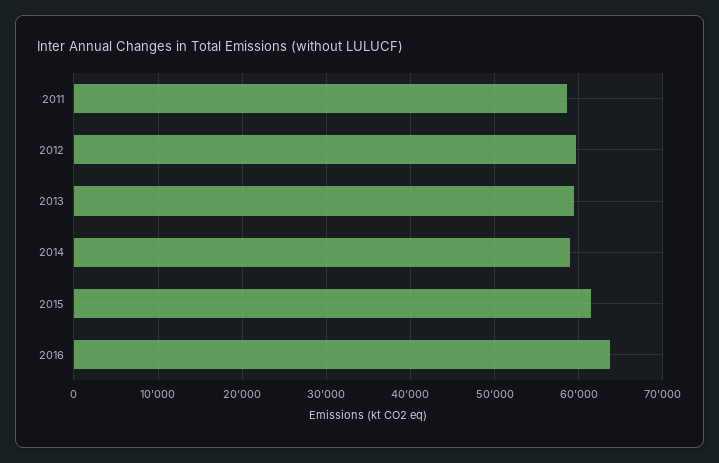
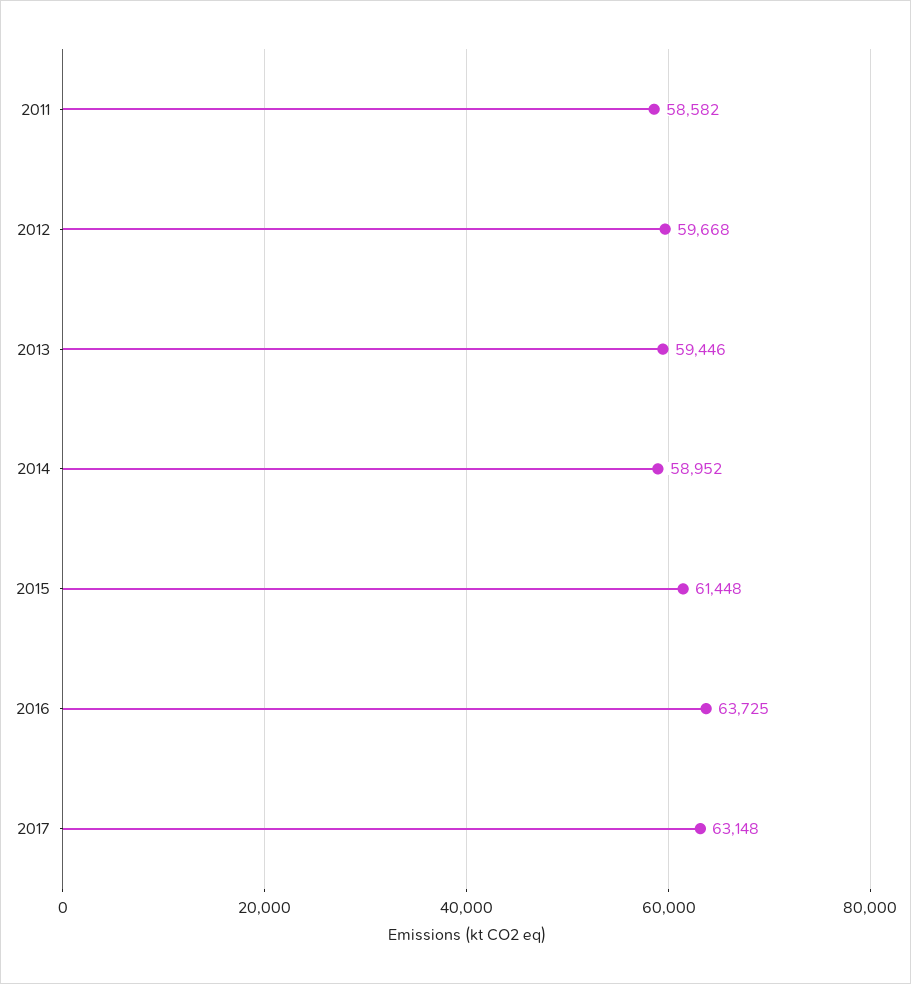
2017: none -> 63148

